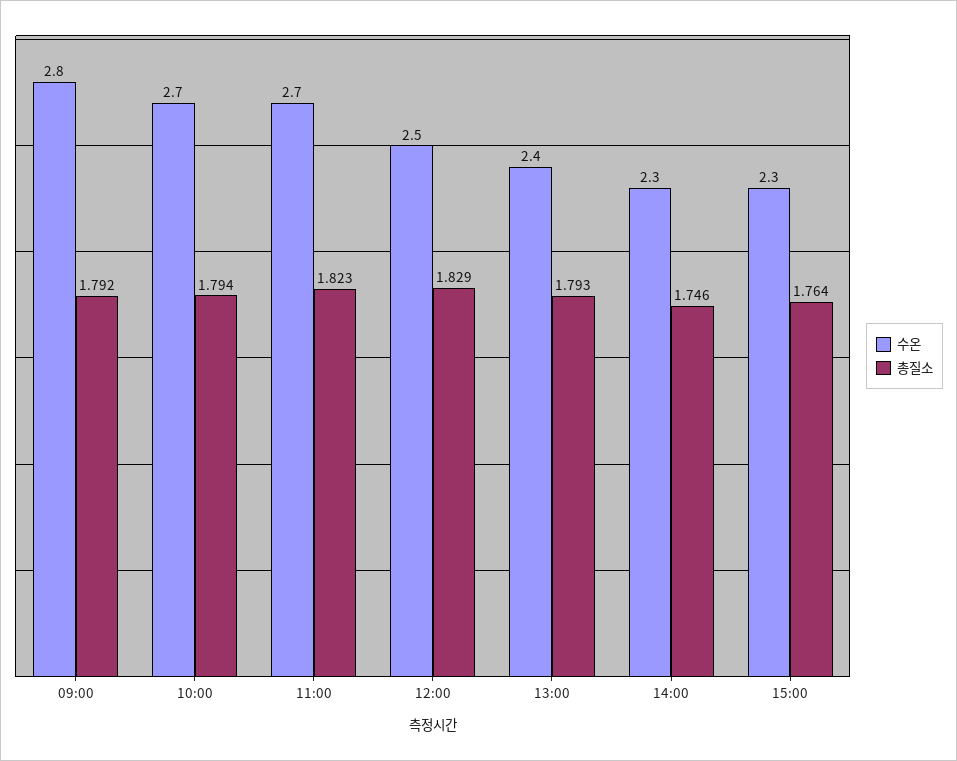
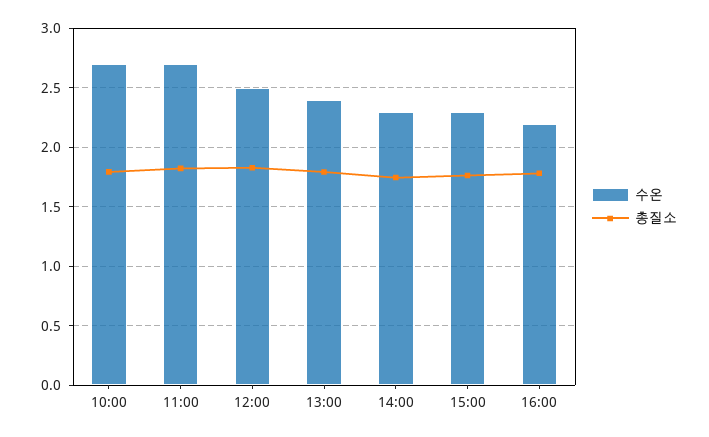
수온, 09:00: 2.8 -> none
총질소, 09:00: 1.792 -> none
수온, 16:00: none -> 2.2
총질소, 16:00: none -> 1.8

